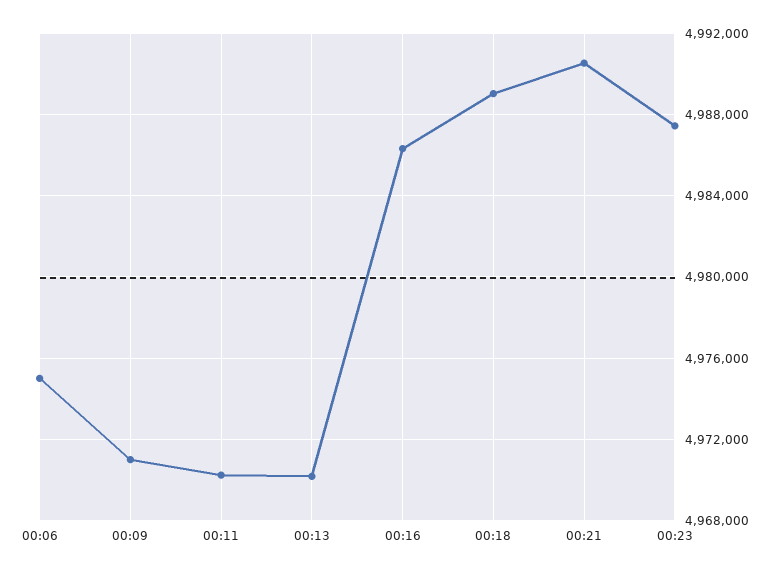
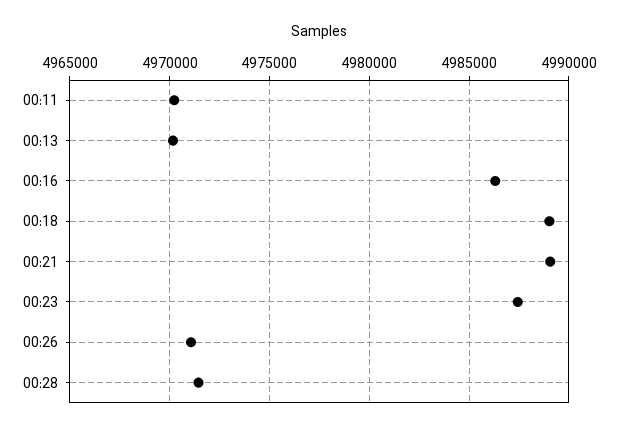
00:06: 4975000 -> none
00:09: 4971000 -> none
00:21: 4990500 -> 4989000
00:26: none -> 4971000
00:28: none -> 4971500

